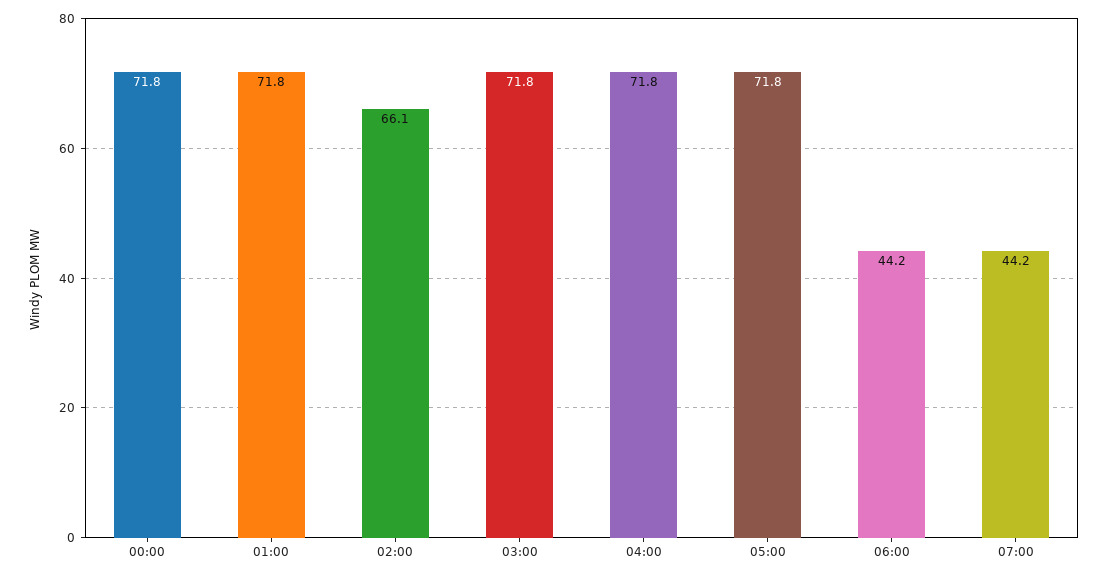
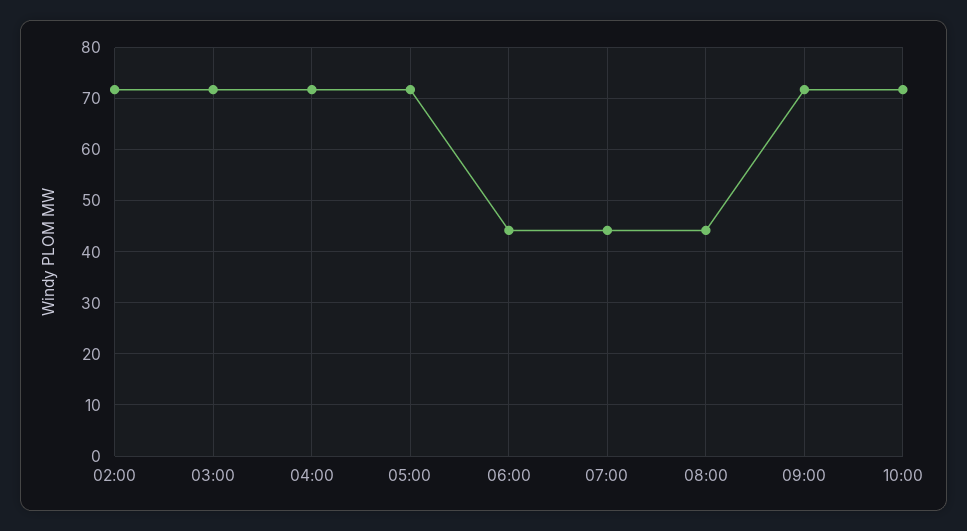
00:00: 71.8 -> none
01:00: 71.8 -> none
02:00: 66.1 -> 72
08:00: none -> 44
09:00: none -> 72
10:00: none -> 72

